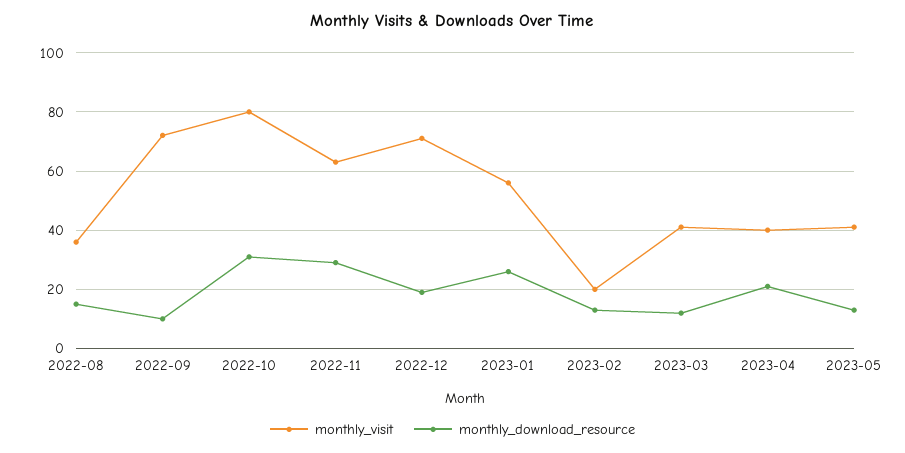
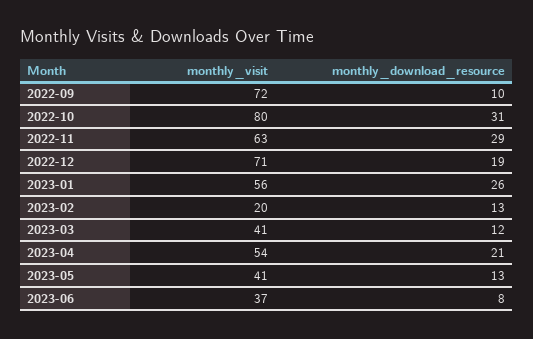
monthly_visit, 2022-08: 35 -> none
monthly_download_resource, 2022-08: 15 -> none
monthly_visit, 2023-04: 40 -> 54
monthly_visit, 2023-06: none -> 37
monthly_download_resource, 2023-06: none -> 8

